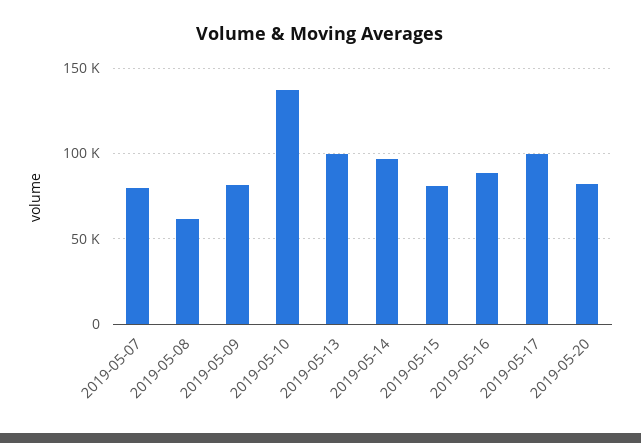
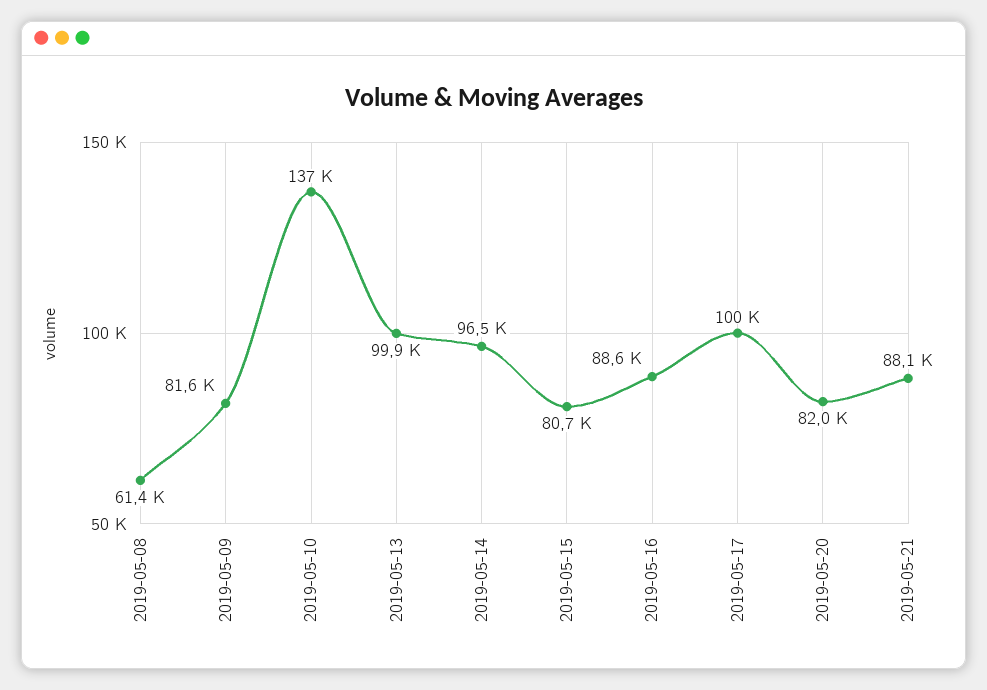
2019-05-07: 80000 -> none
2019-05-21: none -> 88100

